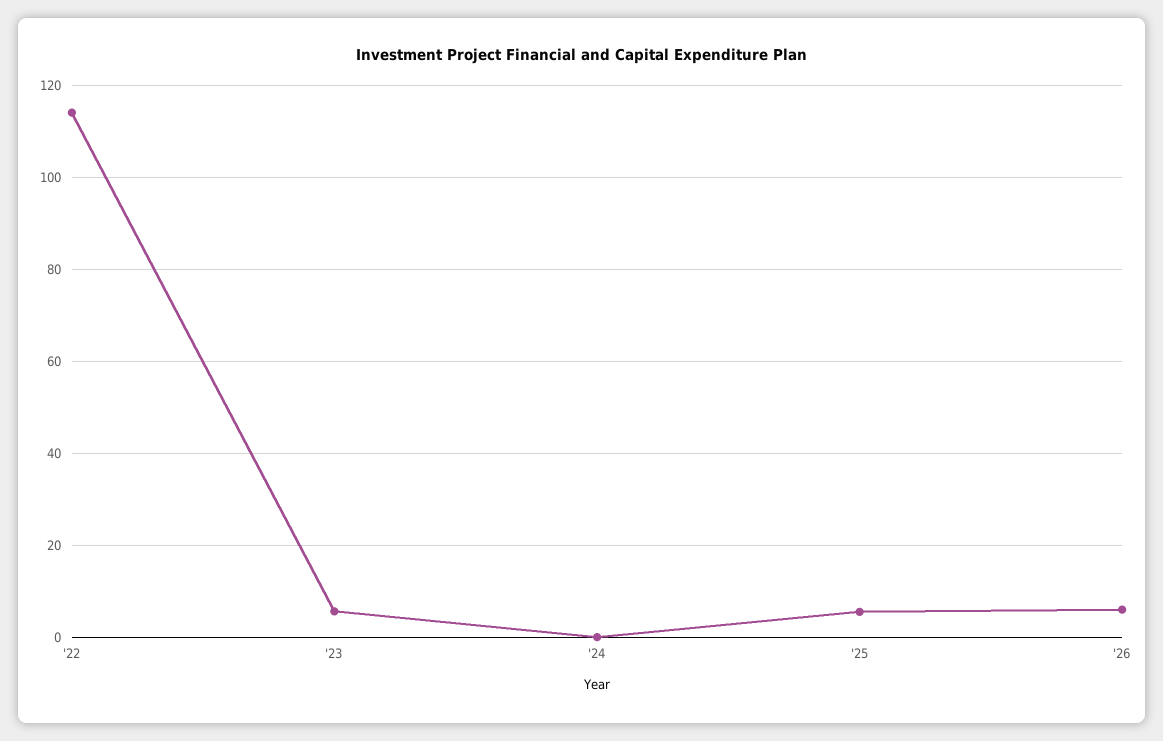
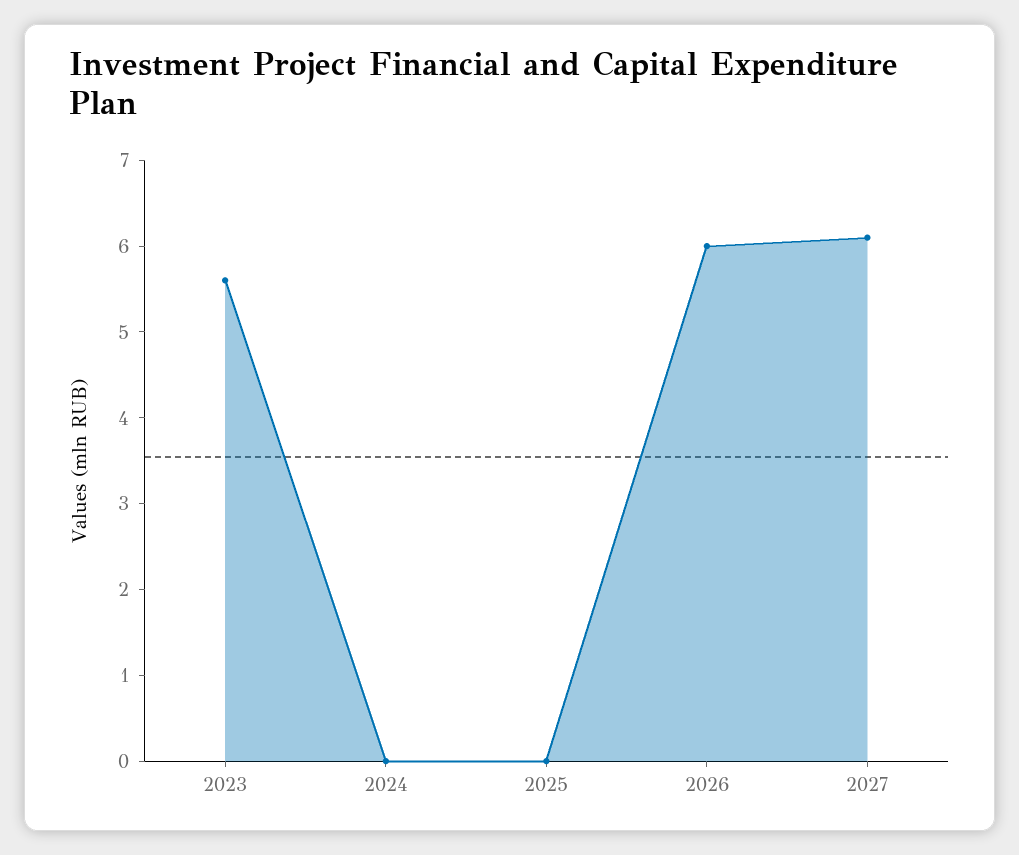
'22: 114 -> none
'25: 6 -> 0
2027: none -> 6.1

